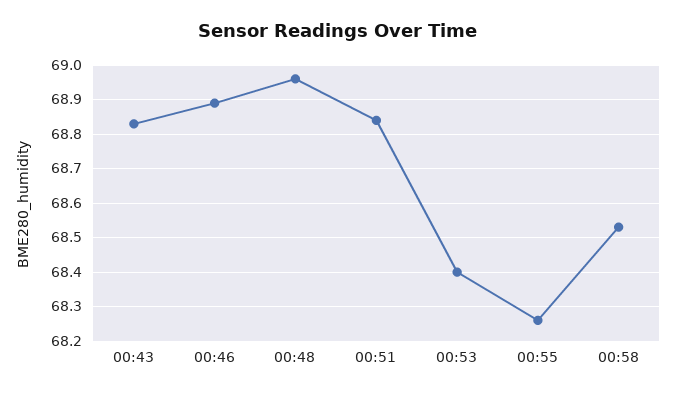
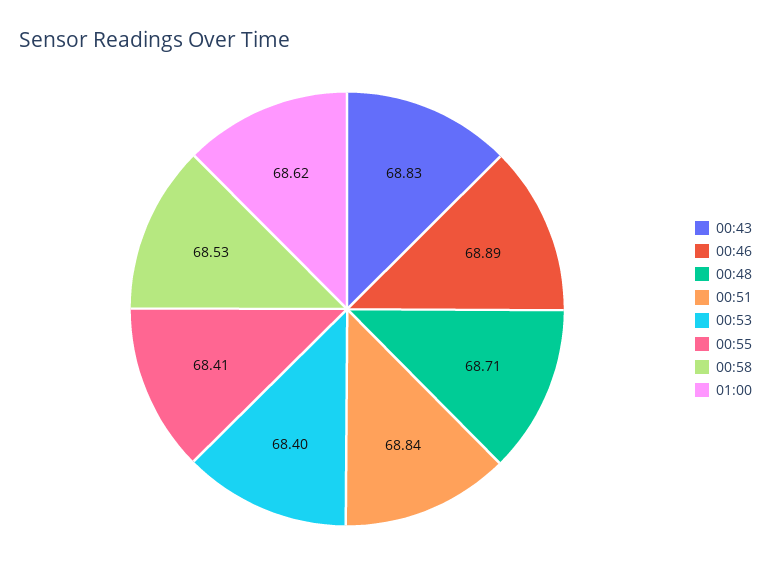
00:48: 68.95 -> 68.71
00:55: 68.25 -> 68.41
01:00: none -> 68.62

